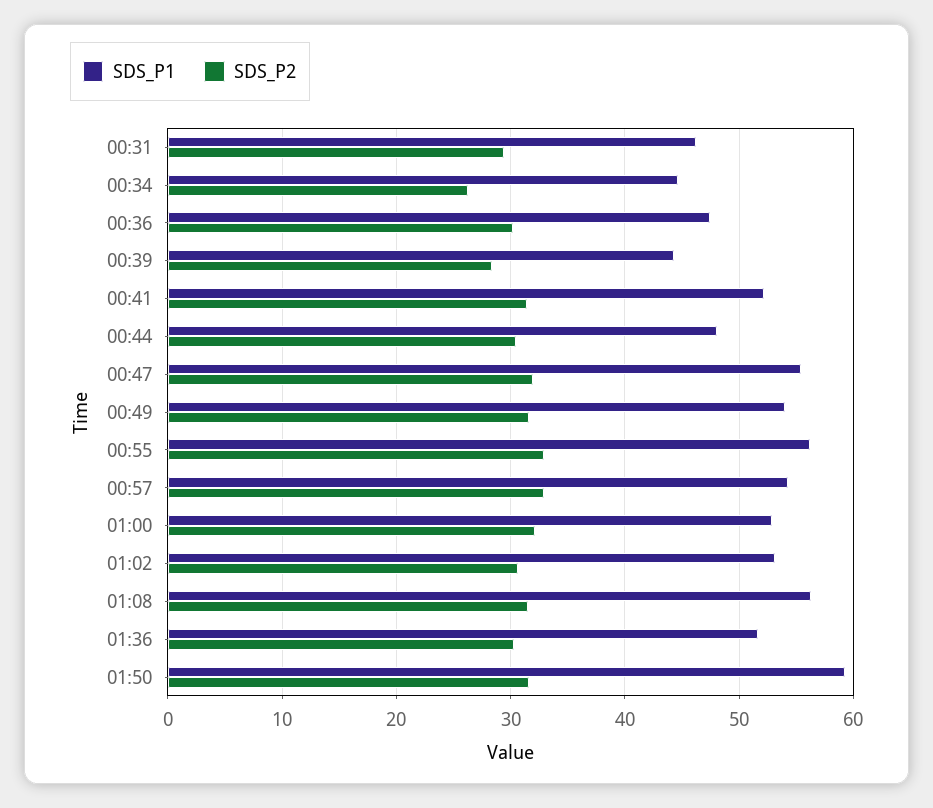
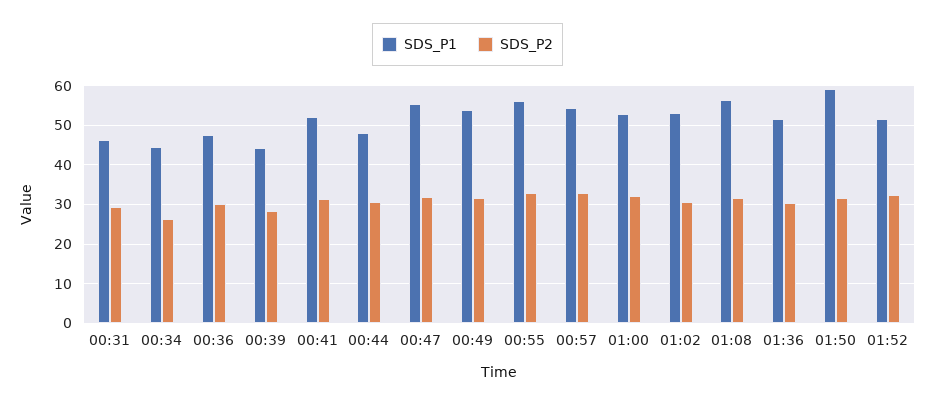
SDS_P1, 01:52: none -> 52
SDS_P2, 01:52: none -> 32

